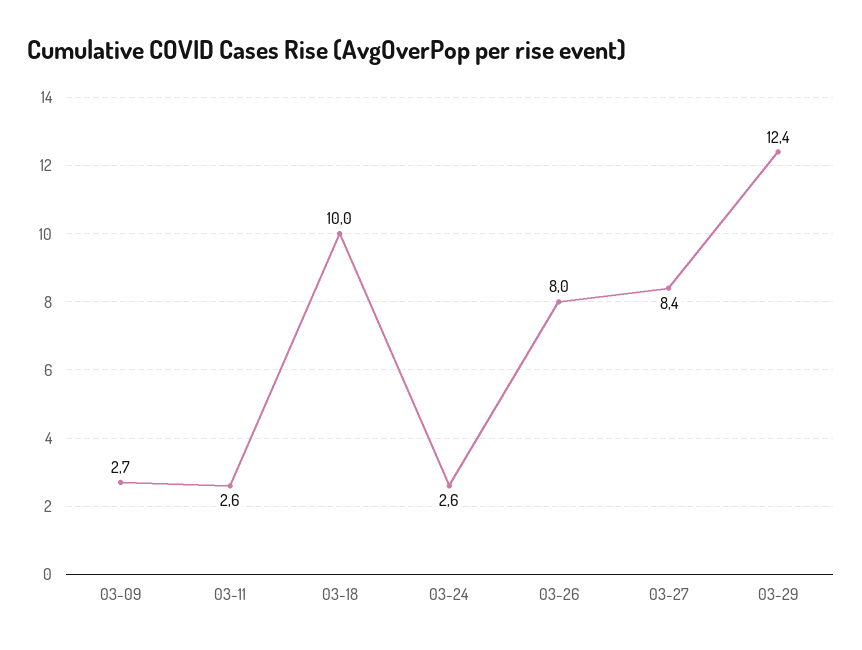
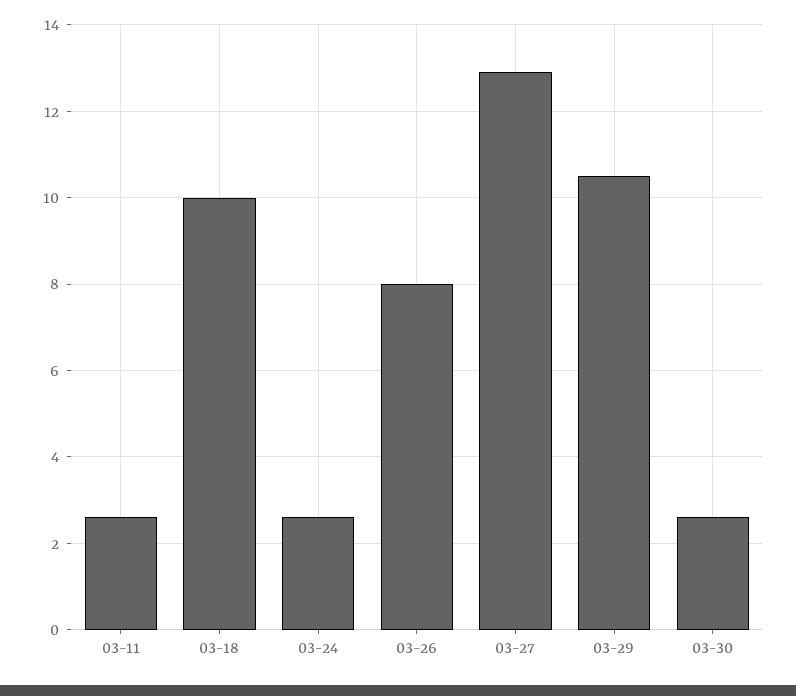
03-09: 2.7 -> none
03-27: 8.4 -> 13
03-29: 12.4 -> 10.5
03-30: none -> 2.5

